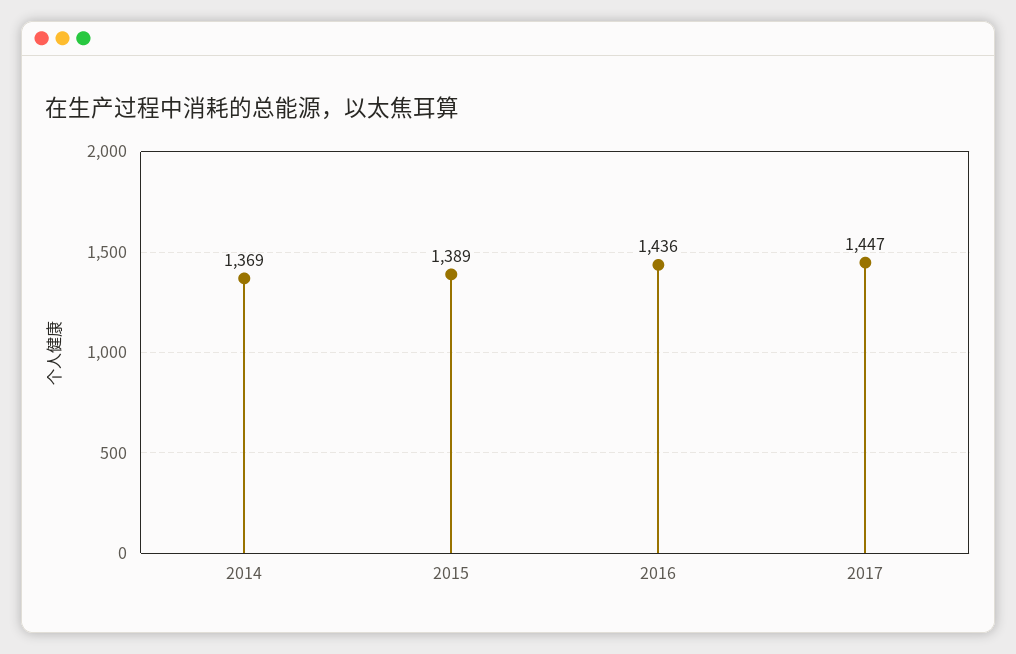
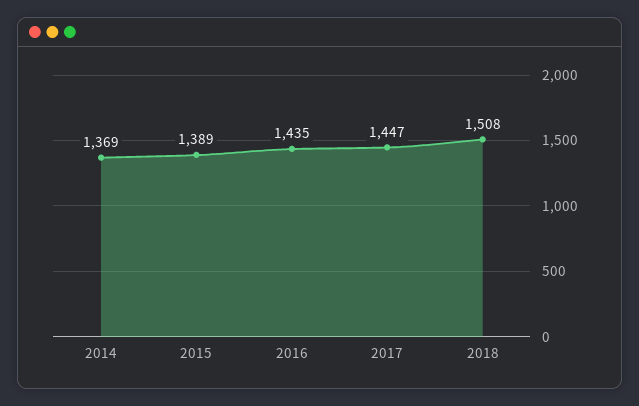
2016: 1436 -> 1435
2018: none -> 1508

